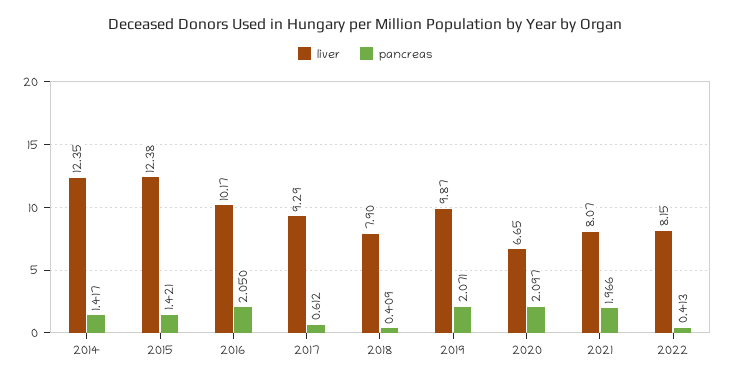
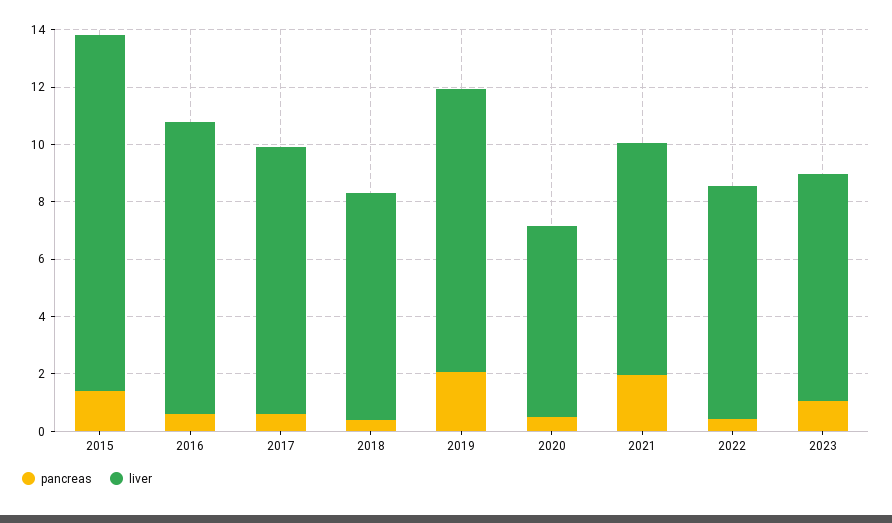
liver, 2014: 12.35 -> none
pancreas, 2014: 1.417 -> none
pancreas, 2016: 2.05 -> 0.5
pancreas, 2020: 2.097 -> 0.5
pancreas, 2023: none -> 1
liver, 2023: none -> 8

